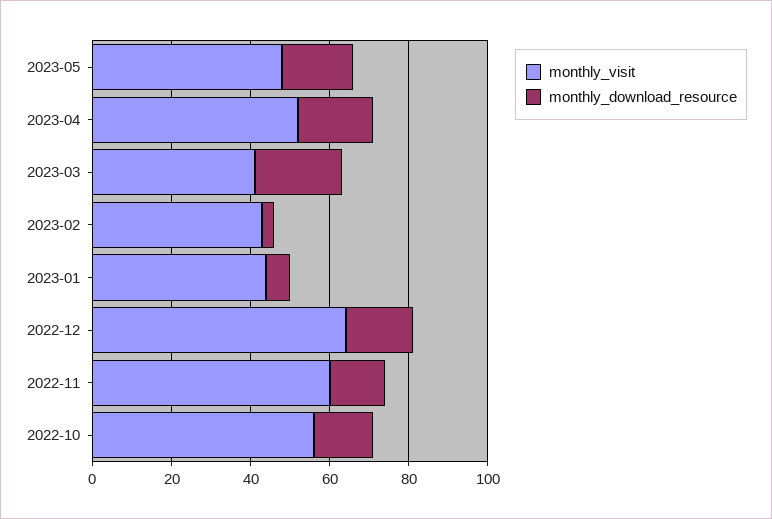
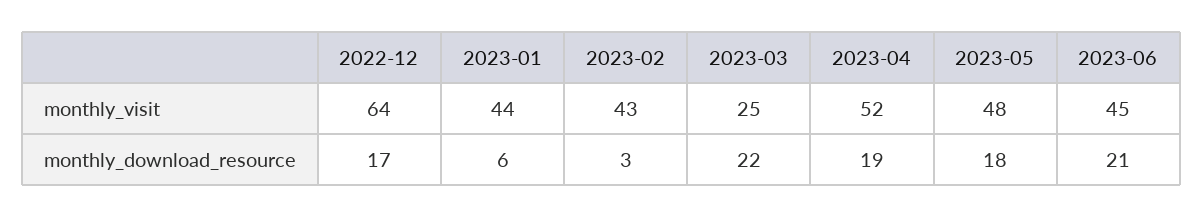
monthly_visit, 2023-03: 40 -> 25
monthly_visit, 2022-11: 60 -> none
monthly_download_resource, 2022-11: 15 -> none
monthly_visit, 2022-10: 55 -> none
monthly_download_resource, 2022-10: 15 -> none
monthly_visit, 2023-06: none -> 45
monthly_download_resource, 2023-06: none -> 21

